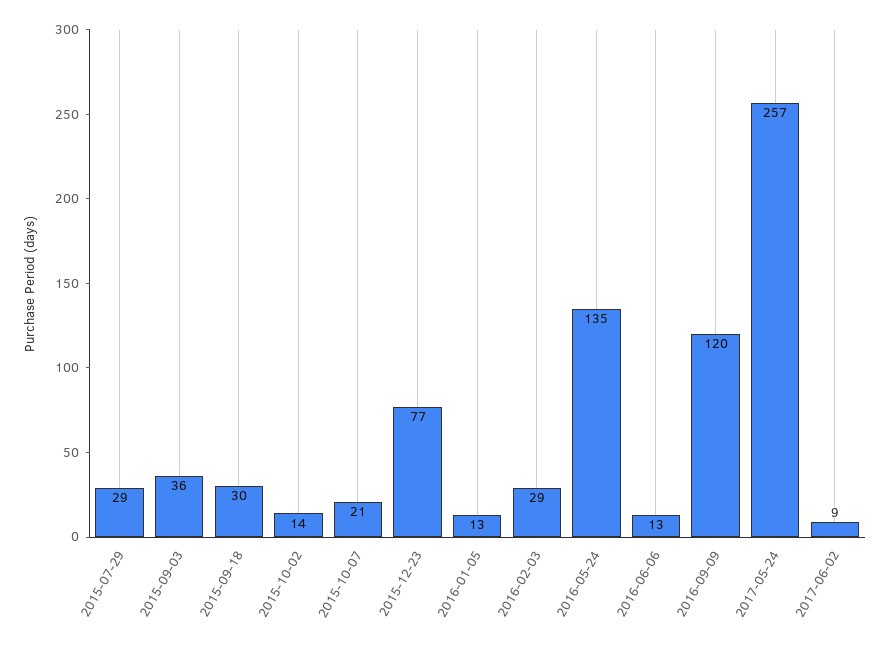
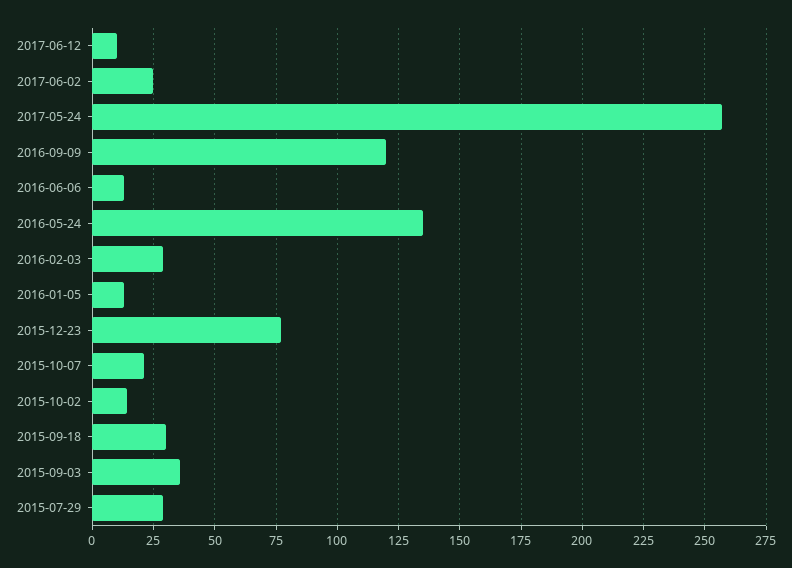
2017-06-02: 9 -> 25
2017-06-12: none -> 10

